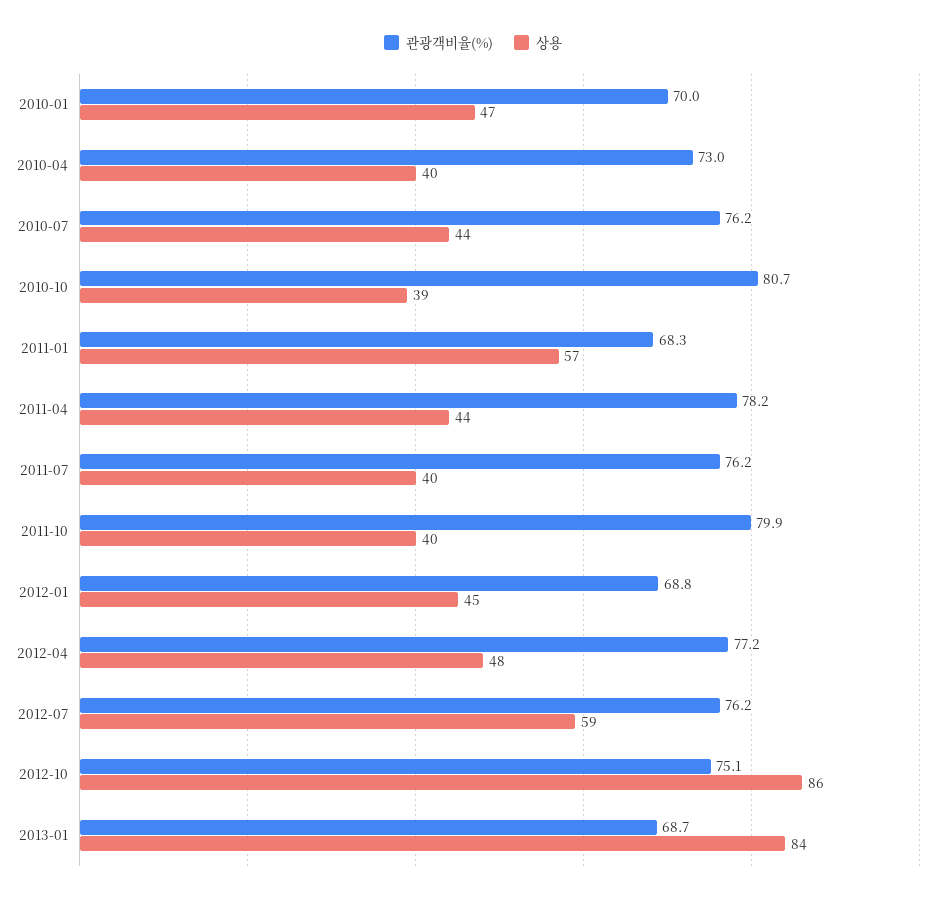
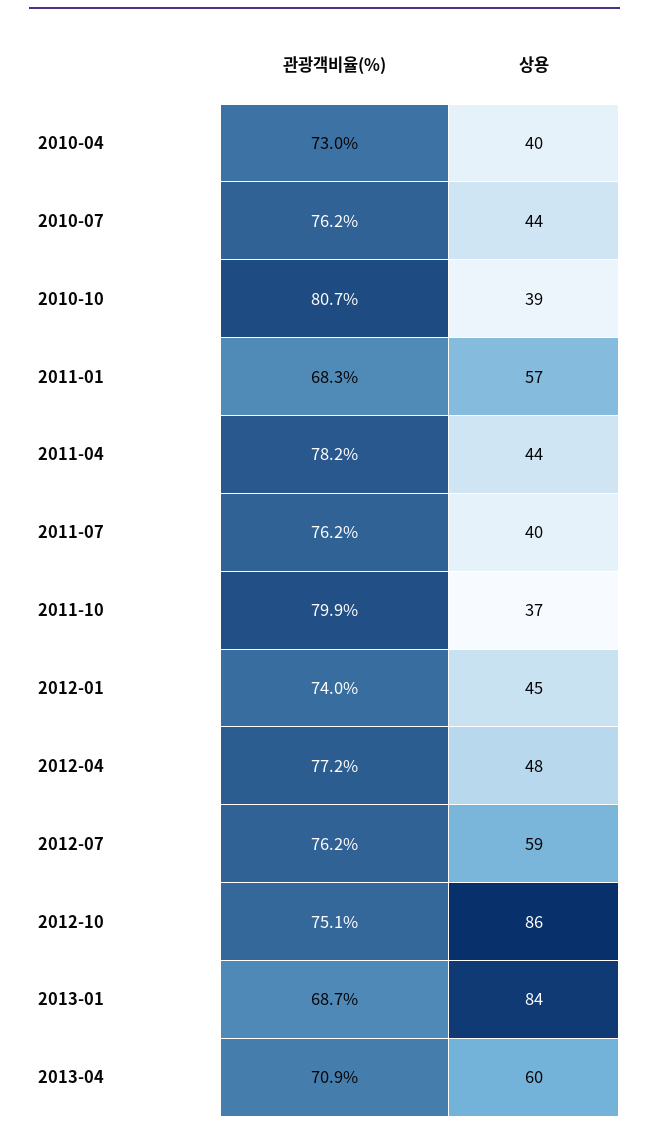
관광객비율(%), 2010-01: 70 -> none
상용, 2010-01: 47 -> none
상용, 2011-10: 40 -> 37
관광객비율(%), 2012-01: 68.8 -> 74
관광객비율(%), 2013-04: none -> 70.9
상용, 2013-04: none -> 60

